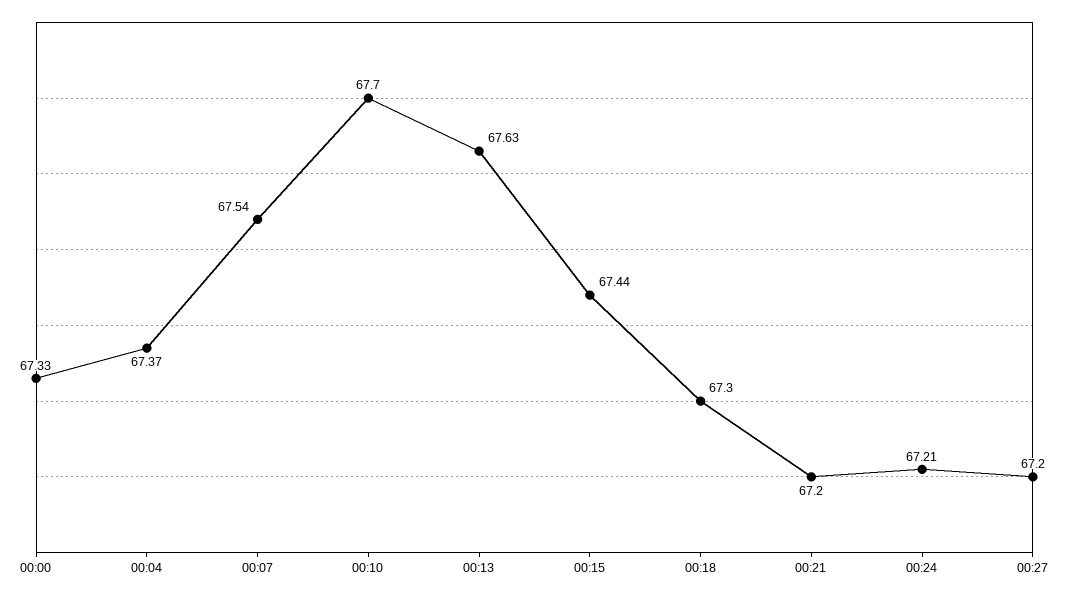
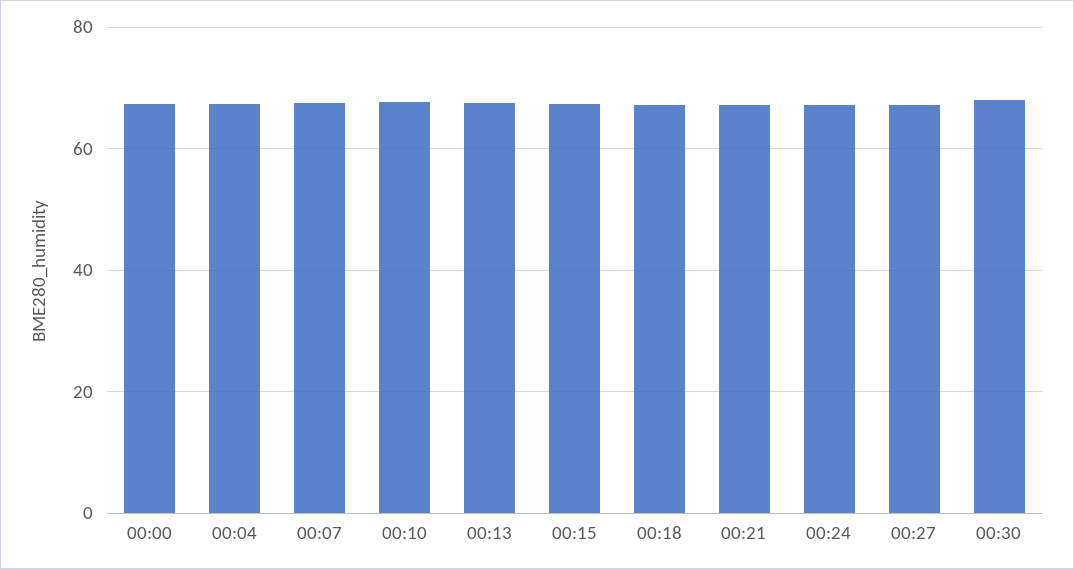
00:30: none -> 68

